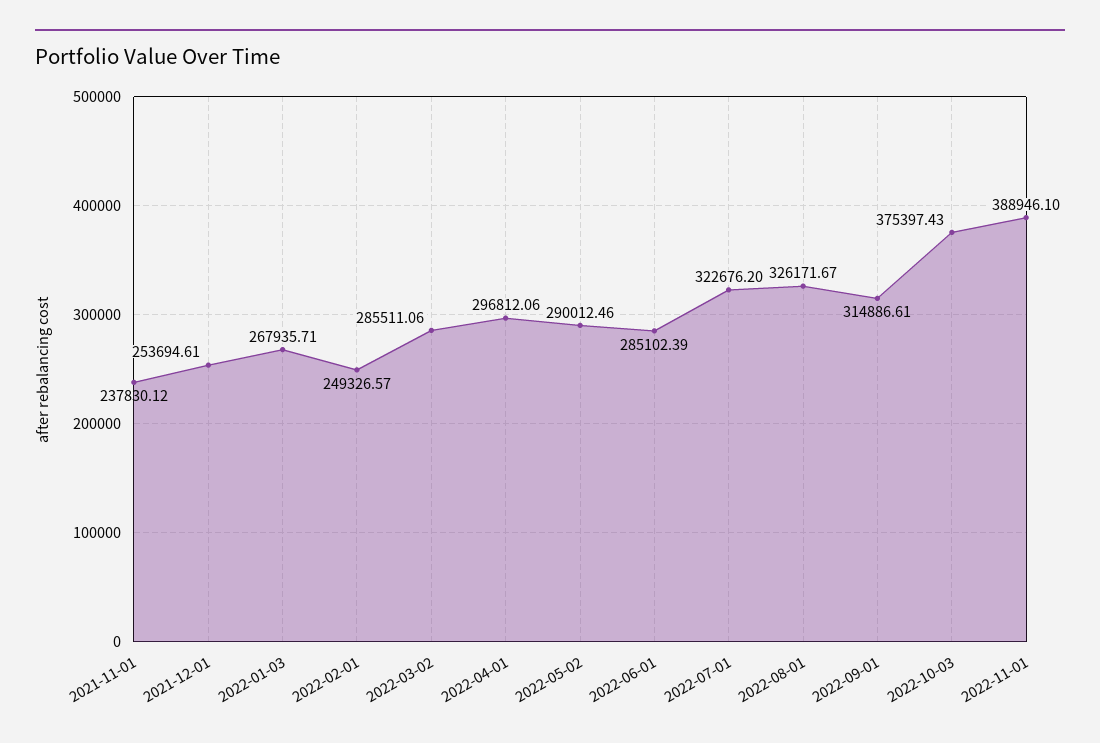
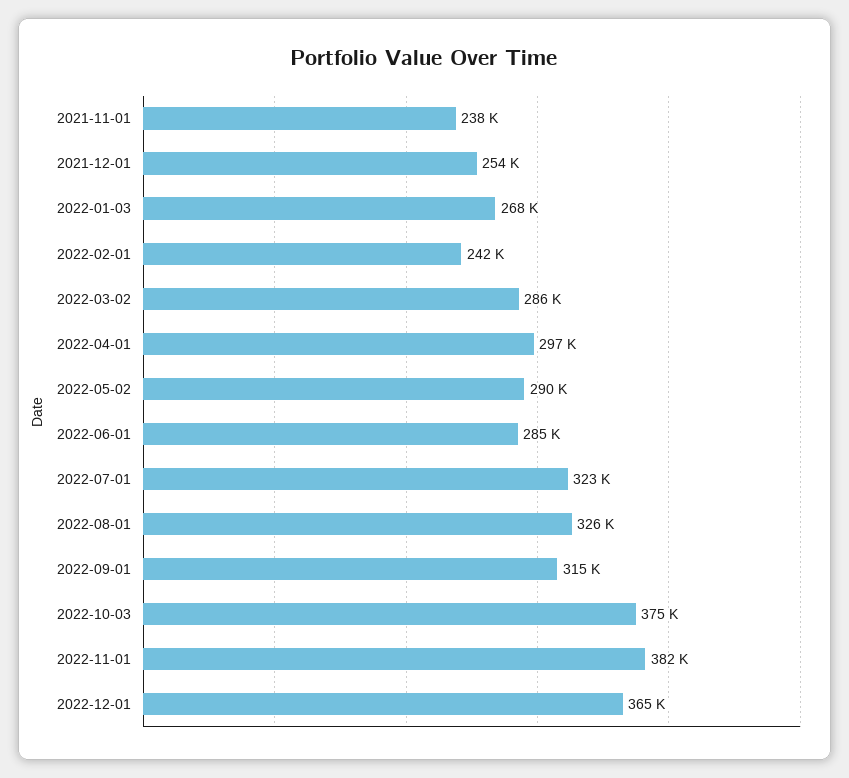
2022-02-01: 249326.57 -> 242000
2022-11-01: 388946.1 -> 382000
2022-12-01: none -> 365000

